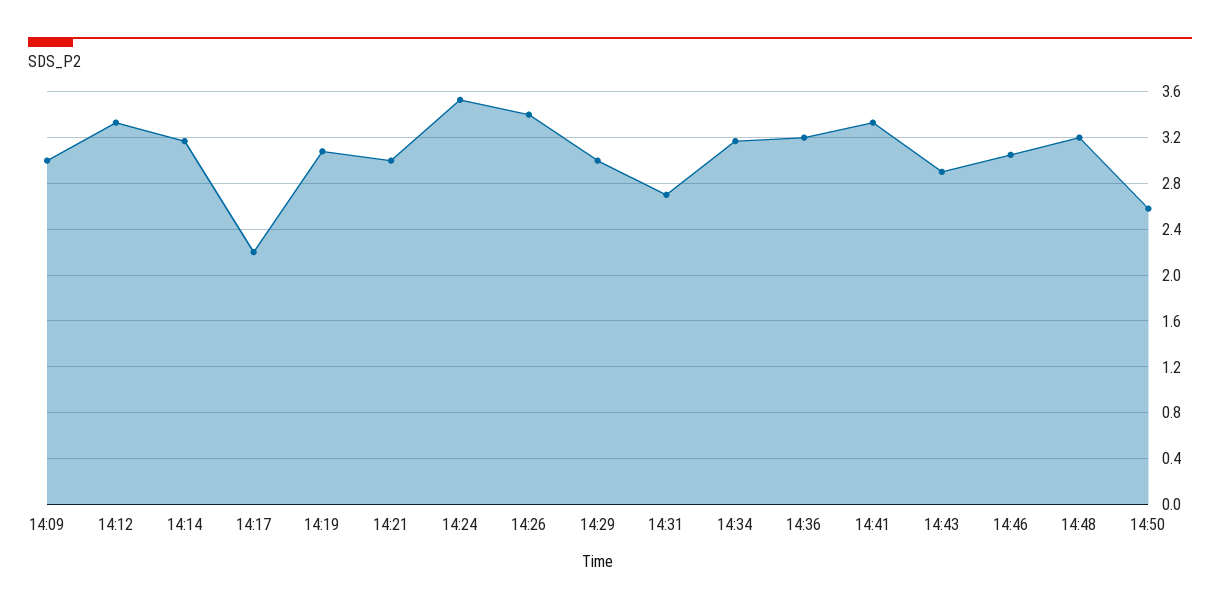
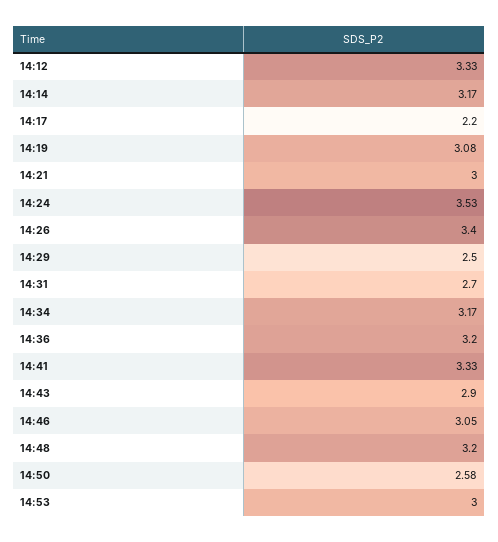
14:09: 3 -> none
14:29: 3 -> 2.5
14:53: none -> 3

